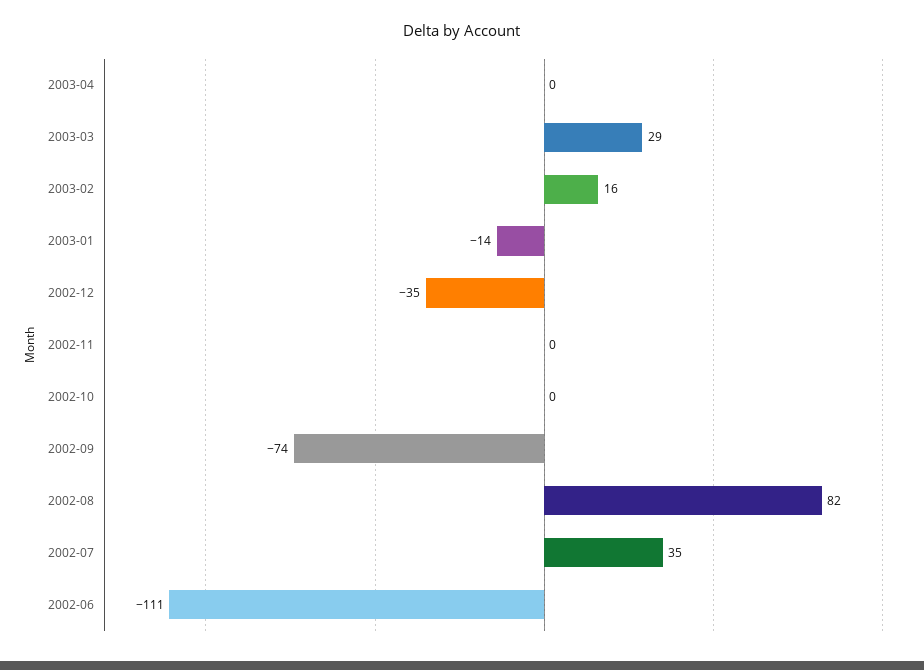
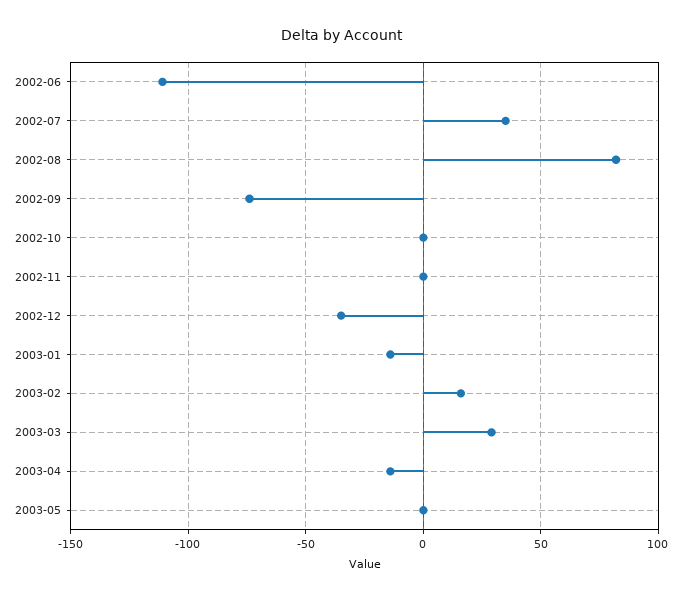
2003-04: 0 -> -15
2003-05: none -> 0

